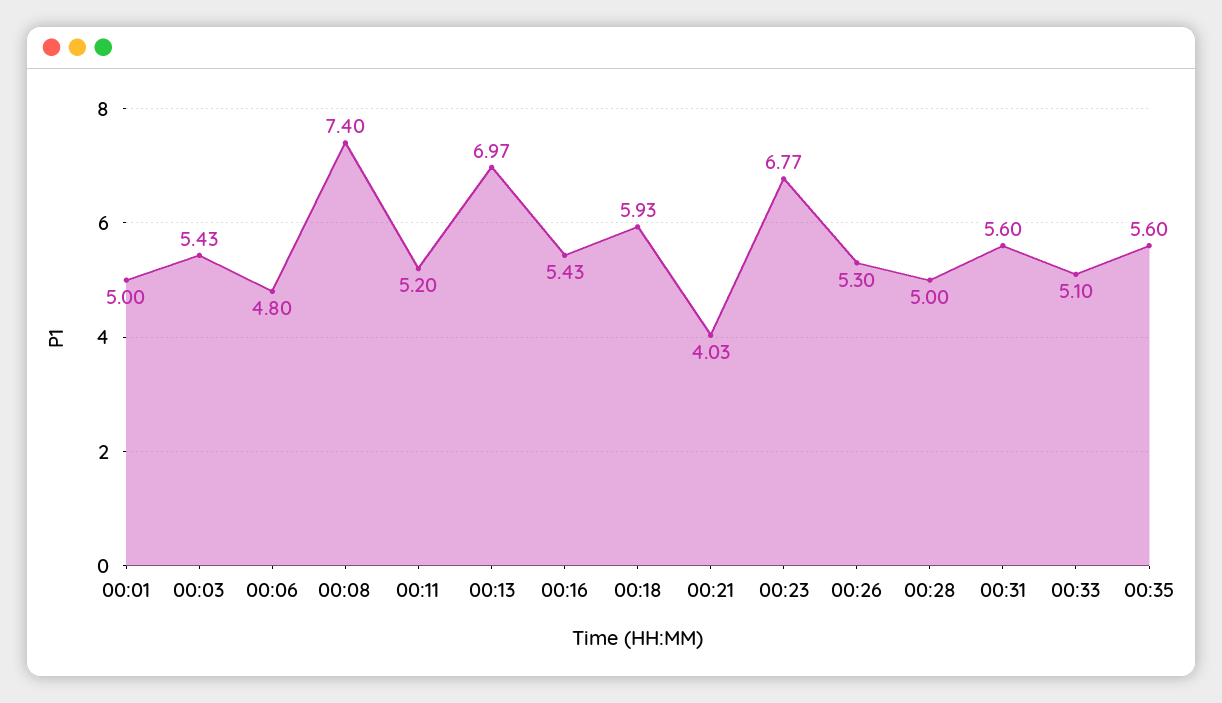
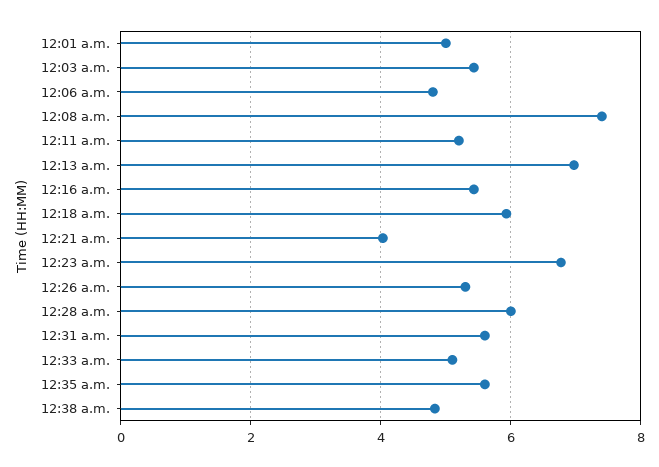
00:28: 5 -> 6
12:38 a.m.: none -> 4.8

